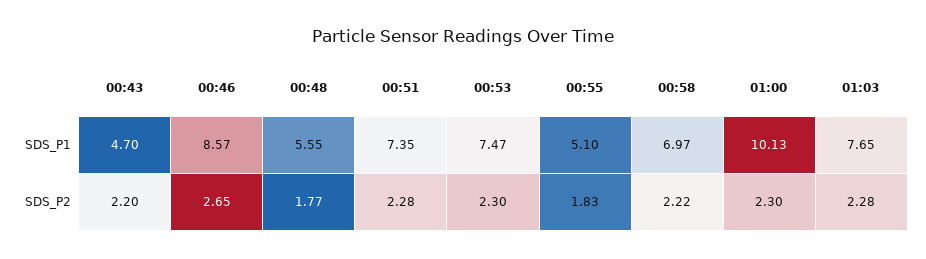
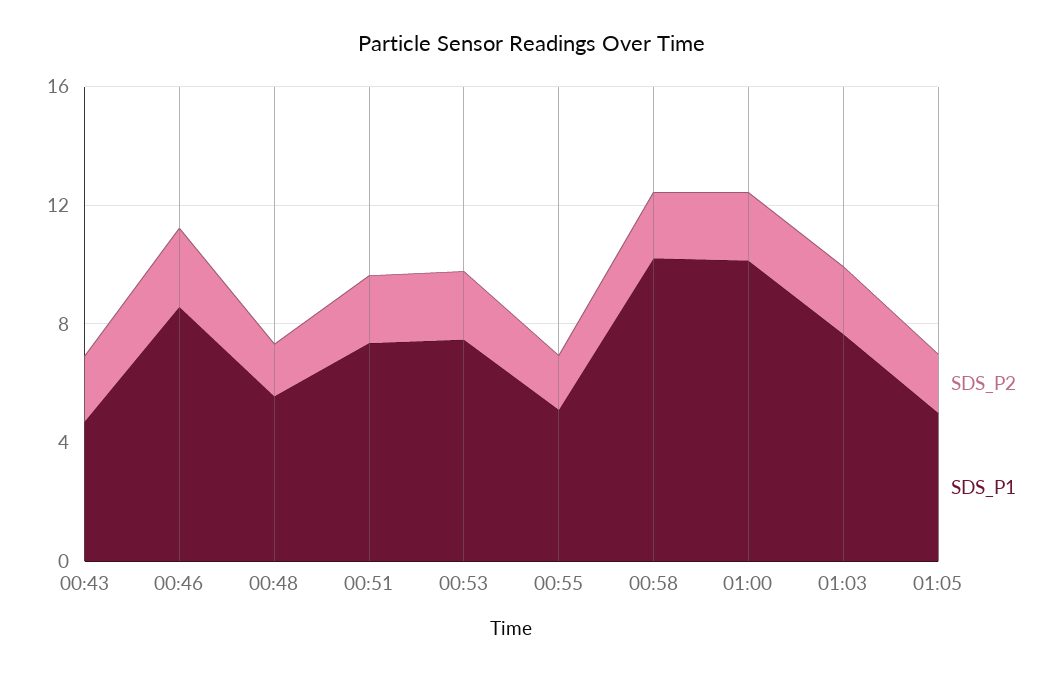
SDS_P1, 00:58: 6.97 -> 10
SDS_P2, 01:05: none -> 2
SDS_P1, 01:05: none -> 5

